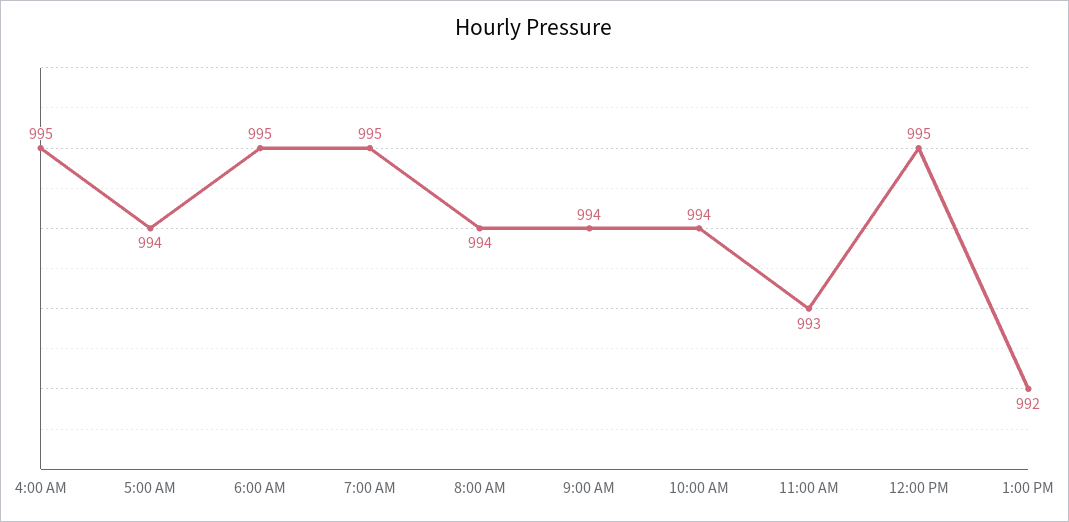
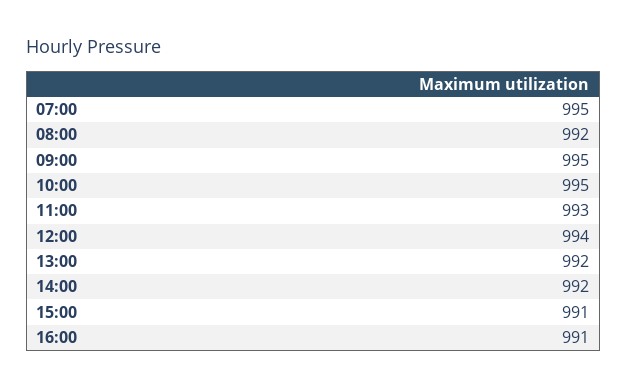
4:00 AM: 995 -> none
5:00 AM: 994 -> none
6:00 AM: 995 -> none
8:00 AM: 994 -> 992
9:00 AM: 994 -> 995
10:00 AM: 994 -> 995
12:00 PM: 995 -> 994
14:00: none -> 992
15:00: none -> 991
16:00: none -> 991

